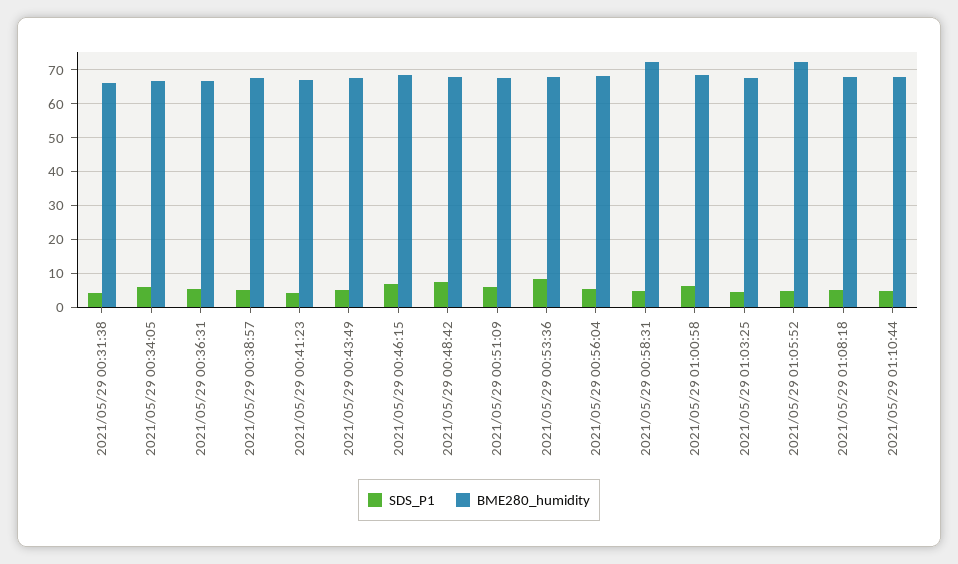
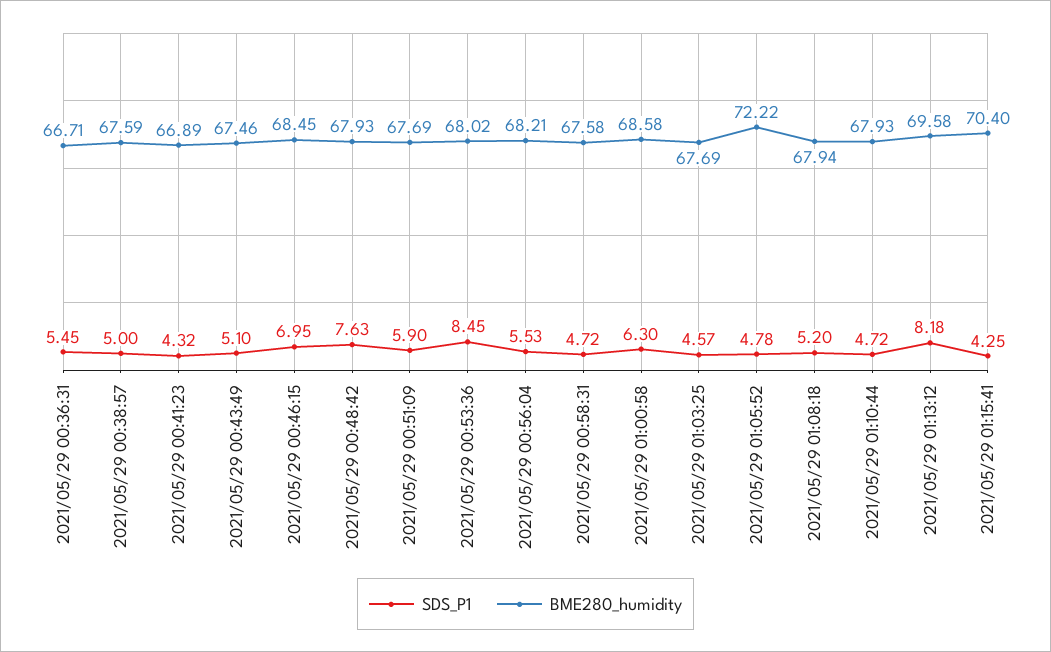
SDS_P1, 2021/05/29 00:31:38: 4 -> none
BME280_humidity, 2021/05/29 00:31:38: 66 -> none
SDS_P1, 2021/05/29 00:34:05: 6 -> none
BME280_humidity, 2021/05/29 00:34:05: 66 -> none
BME280_humidity, 2021/05/29 00:58:31: 72 -> 67.58
SDS_P1, 2021/05/29 01:13:12: none -> 8.18
BME280_humidity, 2021/05/29 01:13:12: none -> 69.58
SDS_P1, 2021/05/29 01:15:41: none -> 4.25
BME280_humidity, 2021/05/29 01:15:41: none -> 70.4

